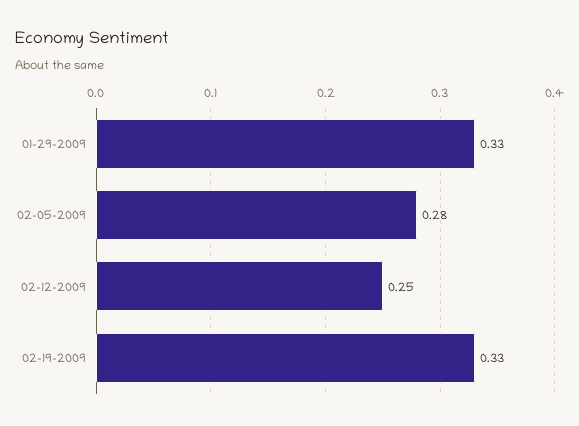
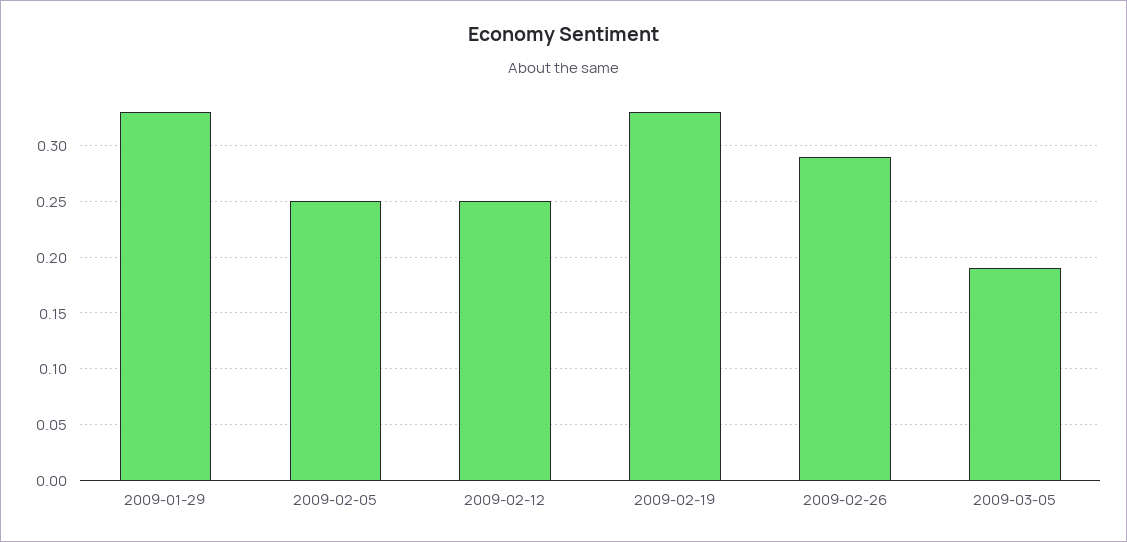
02-05-2009: 0.28 -> 0.25
2009-02-26: none -> 0.29
2009-03-05: none -> 0.19

